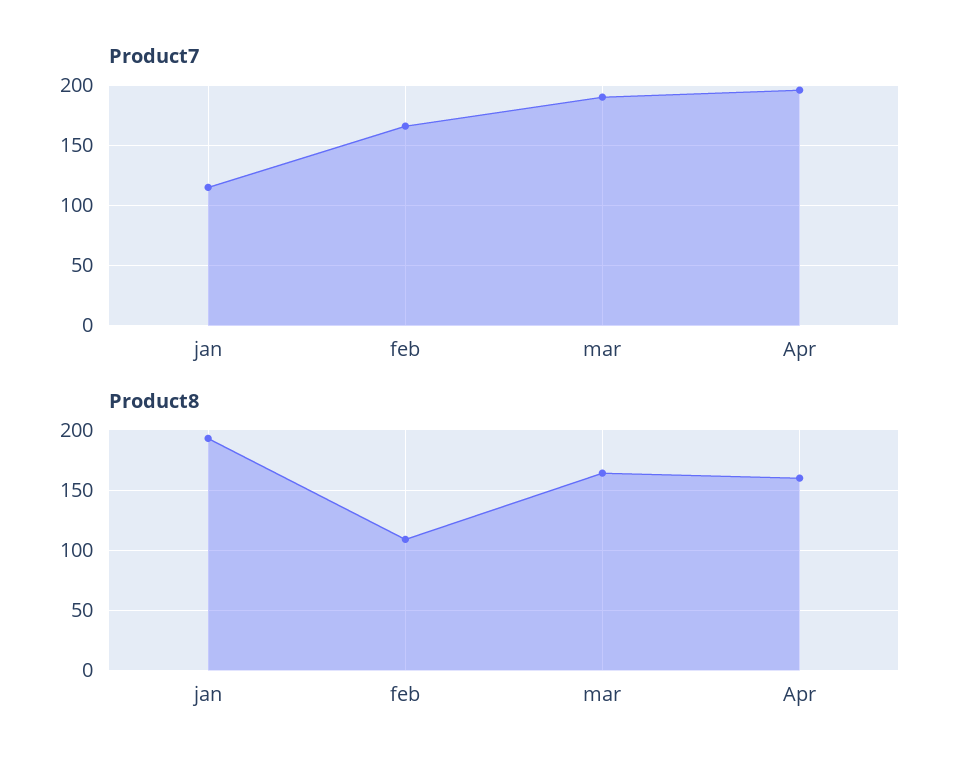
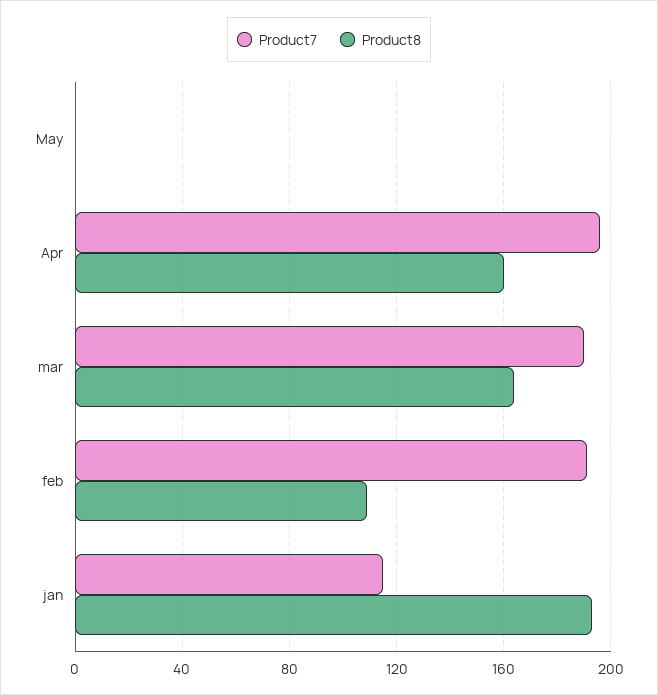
Product7, feb: 165 -> 190
Product7, May: none -> 0
Product8, May: none -> 0

